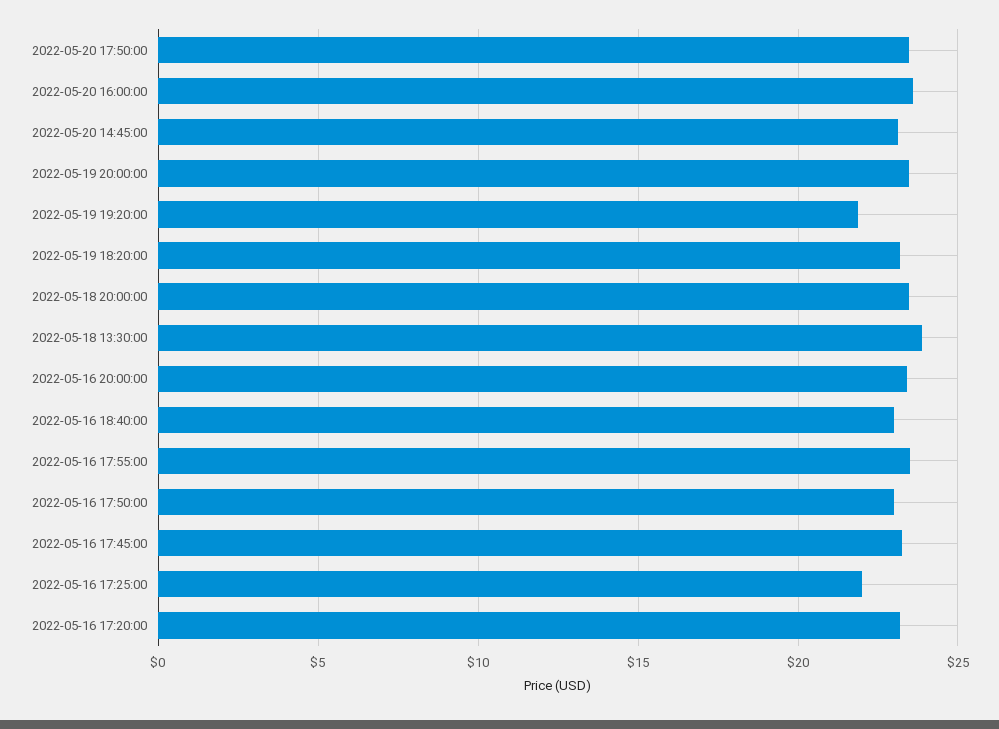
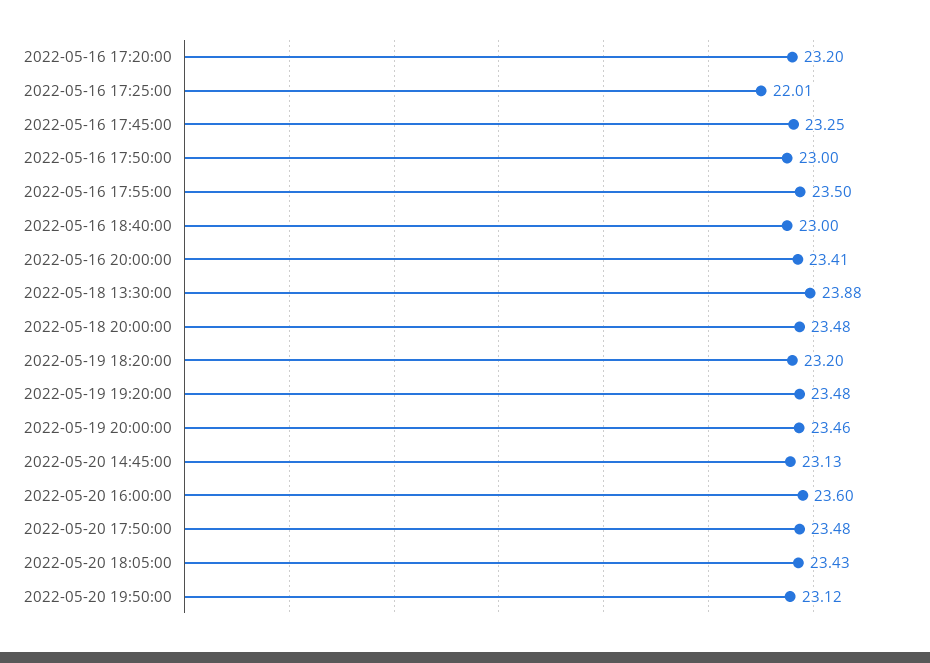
2022-05-19 19:20:00: 22 -> 23.48
2022-05-20 18:05:00: none -> 23.43
2022-05-20 19:50:00: none -> 23.12

